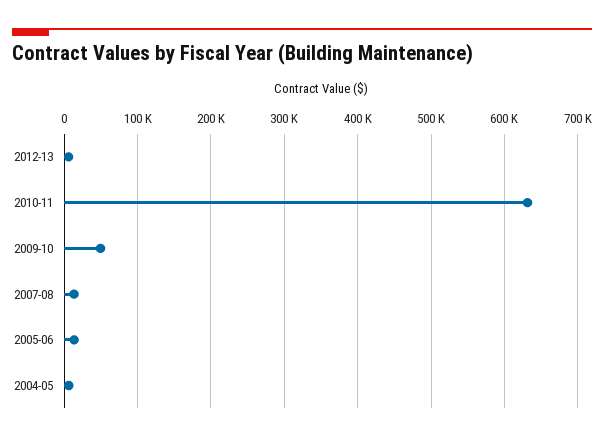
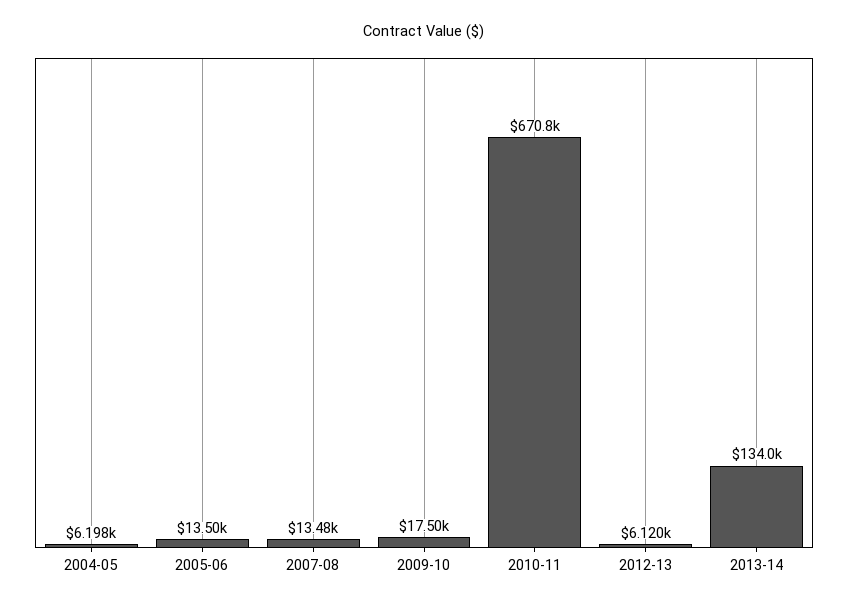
2010-11: 630000 -> 670800
2009-10: 50000 -> 17500
2013-14: none -> 134000

